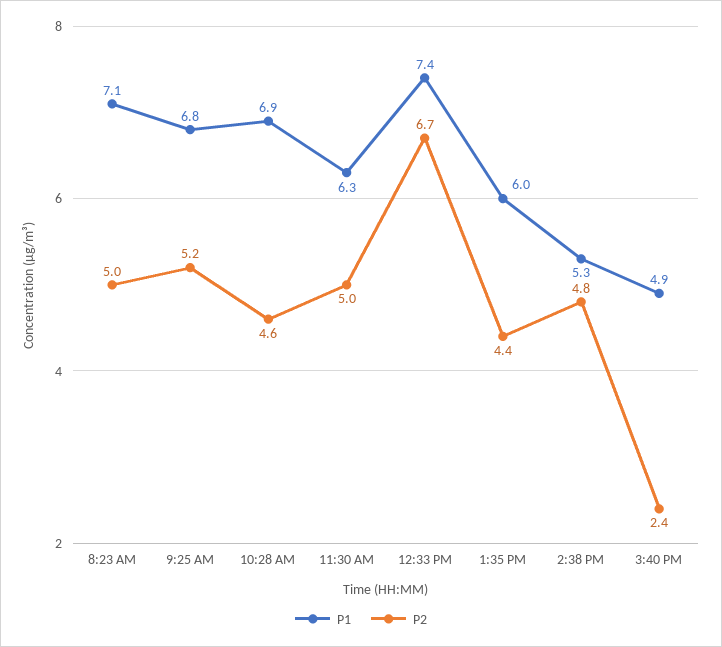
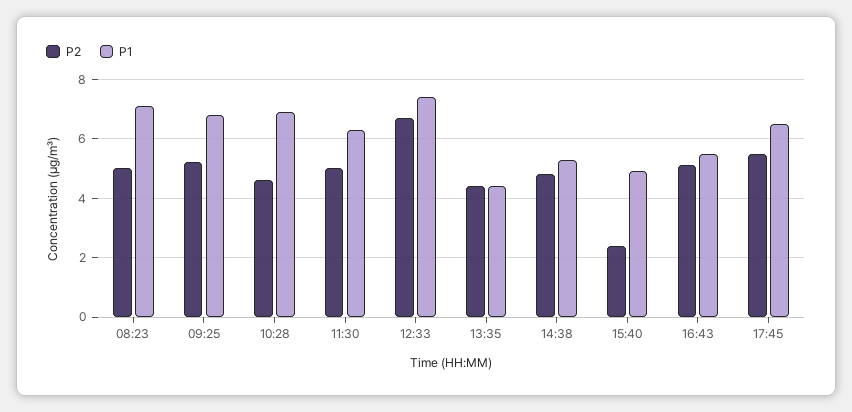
P1, 1:35 PM: 6 -> 4.5
P2, 16:43: none -> 5
P1, 16:43: none -> 5.5
P2, 17:45: none -> 5.5
P1, 17:45: none -> 6.5

